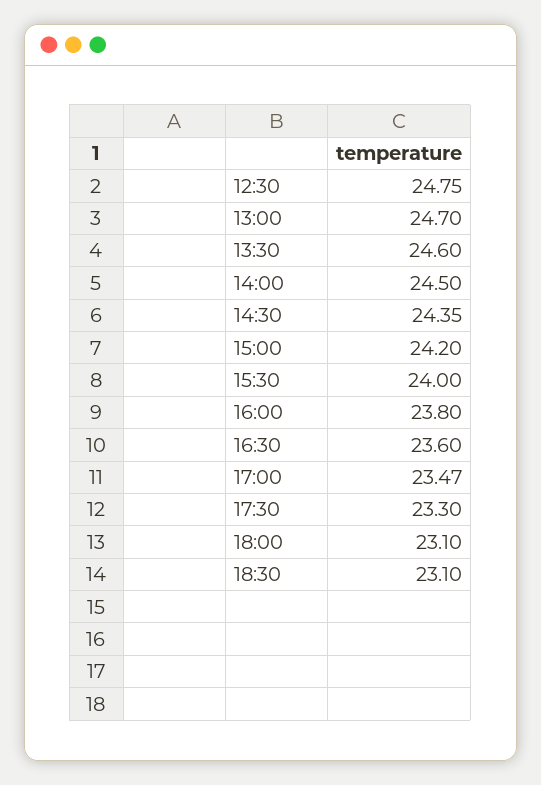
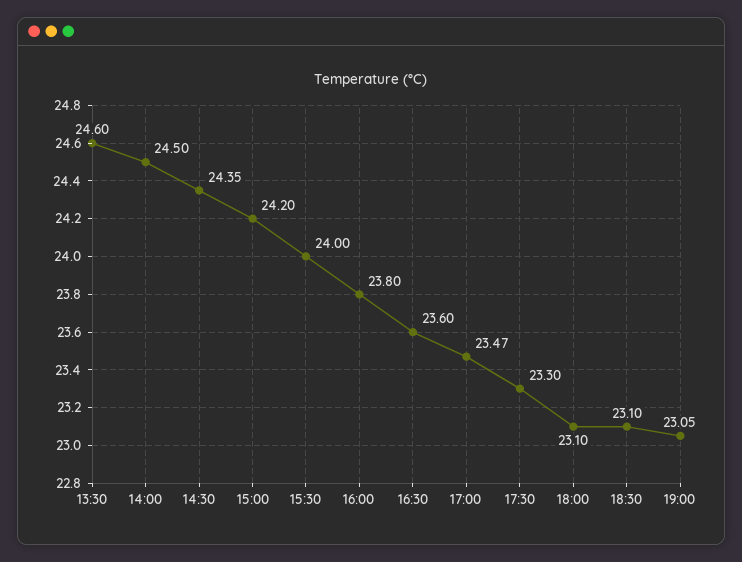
12:30: 24.75 -> none
13:00: 24.7 -> none
19:00: none -> 23.05

